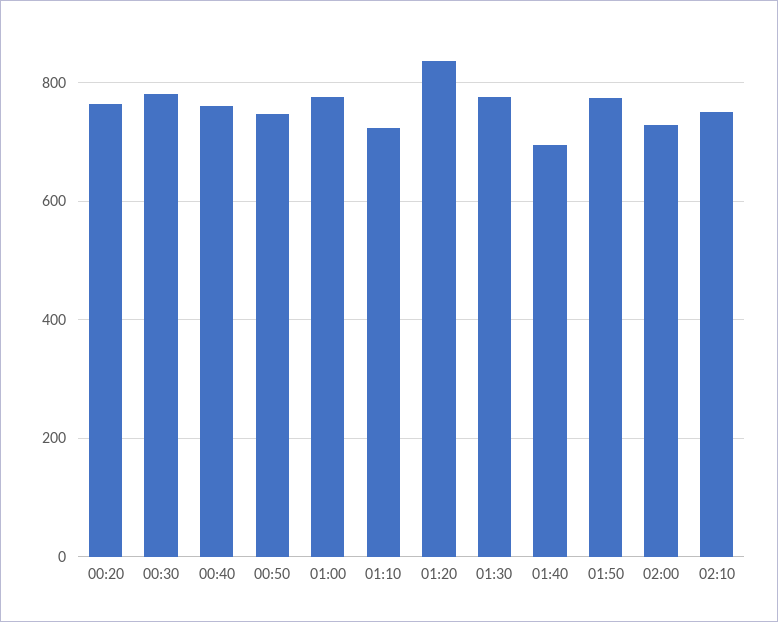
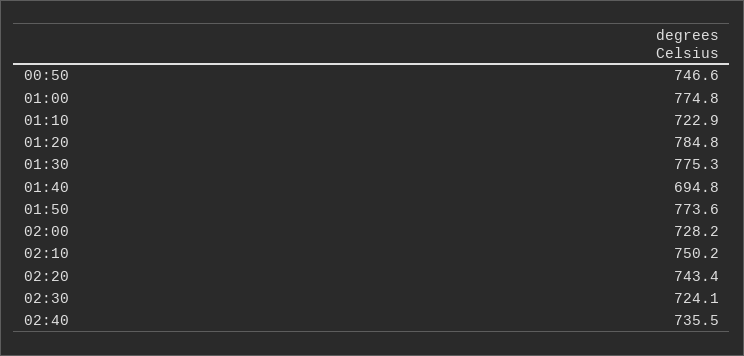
00:20: 760 -> none
00:30: 780 -> none
00:40: 760 -> none
01:20: 840 -> 784.8
02:20: none -> 743.4
02:30: none -> 724.1
02:40: none -> 735.5

